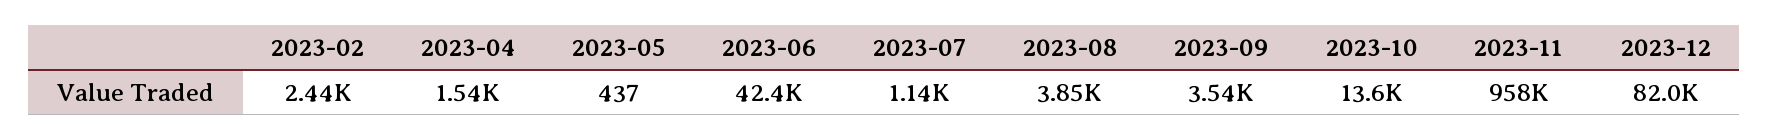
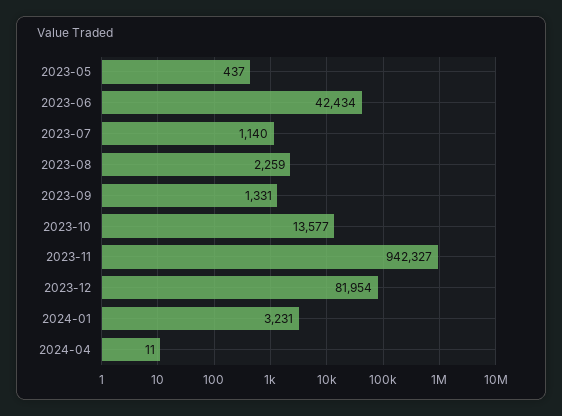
2023-02: 2440 -> none
2023-04: 1540 -> none
2023-08: 3850 -> 2259
2023-09: 3540 -> 1331
2023-11: 958000 -> 942327
2024-01: none -> 3231
2024-04: none -> 11

